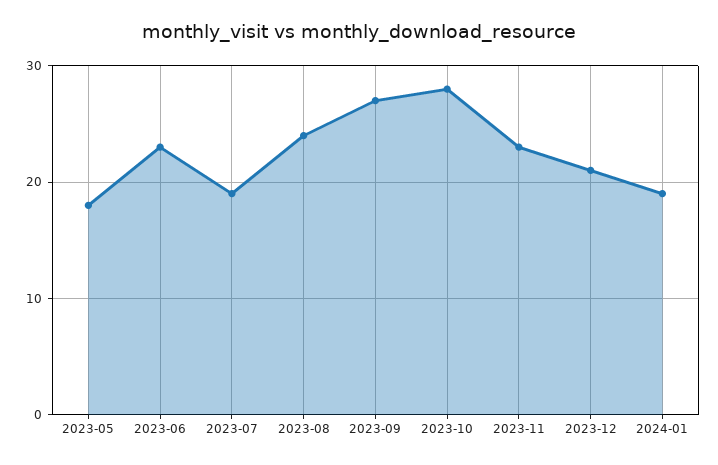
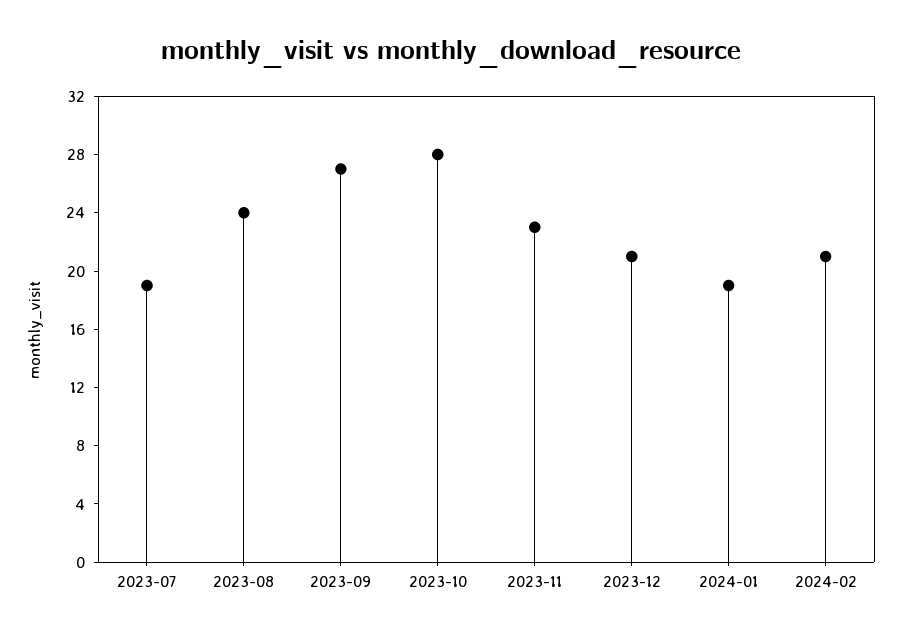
2023-05: 18 -> none
2023-06: 23 -> none
2024-02: none -> 21

